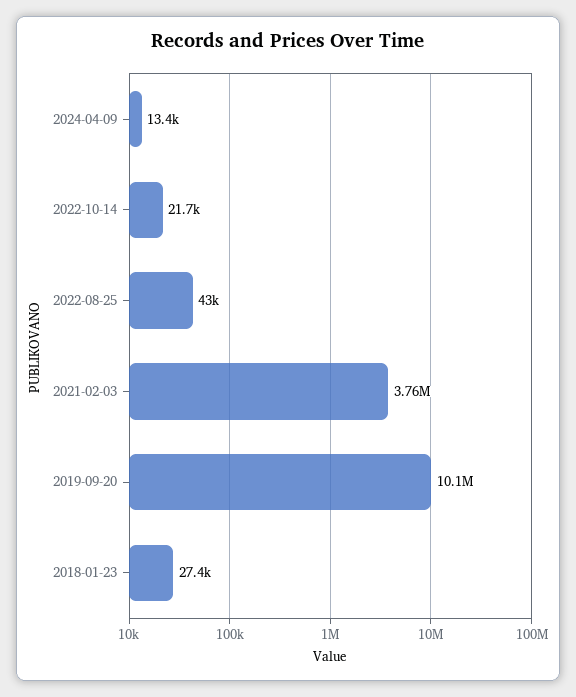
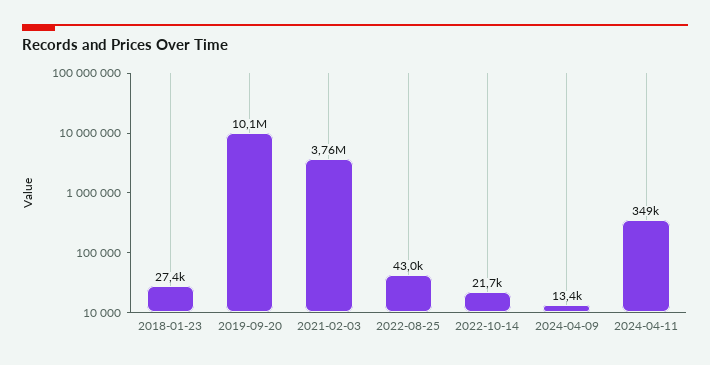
2024-04-11: none -> 349000

